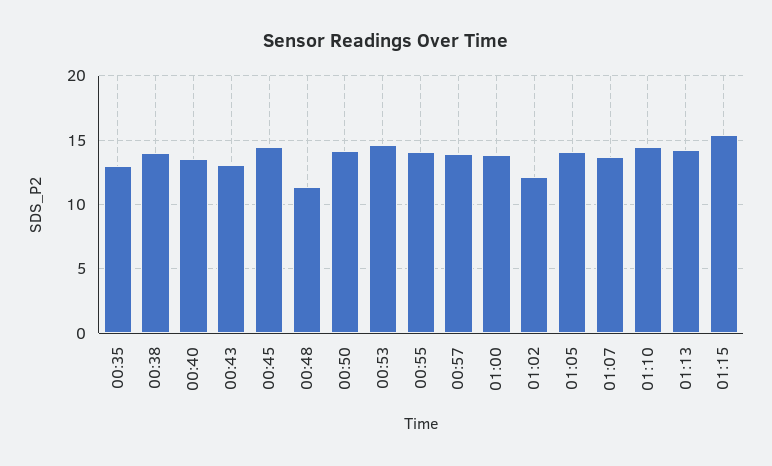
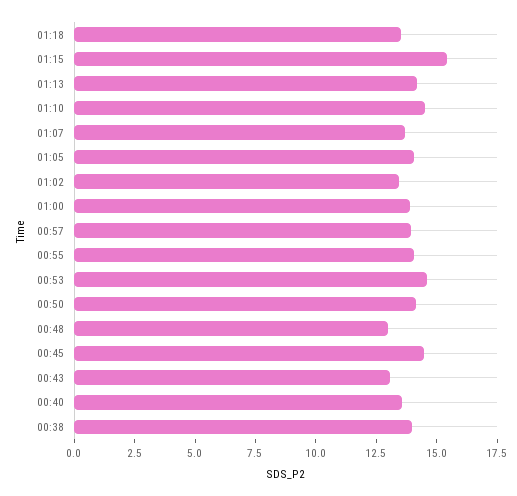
00:35: 13 -> none
00:48: 11.5 -> 13
01:02: 12 -> 13.5
01:18: none -> 13.5

